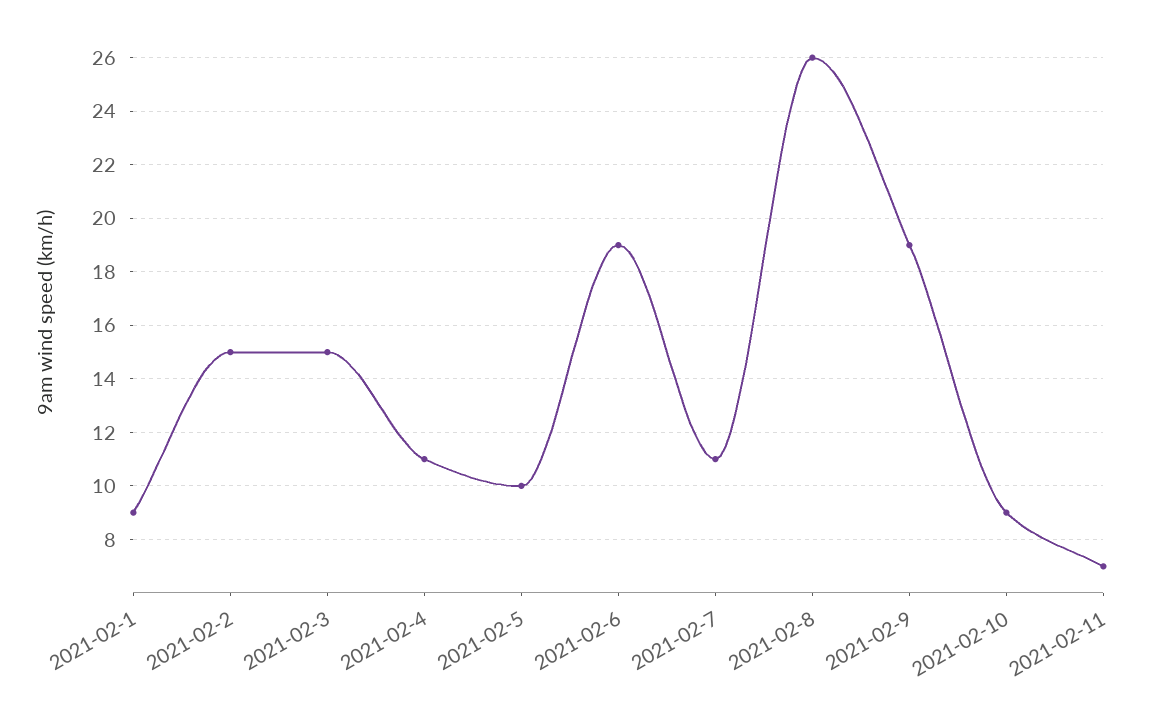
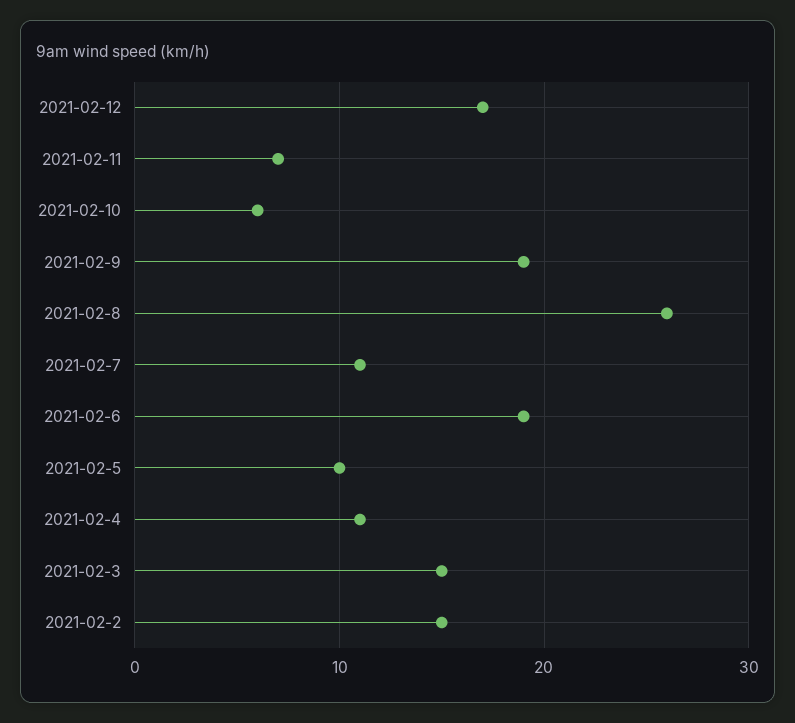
2021-02-1: 9 -> none
2021-02-10: 9 -> 6
2021-02-12: none -> 17

